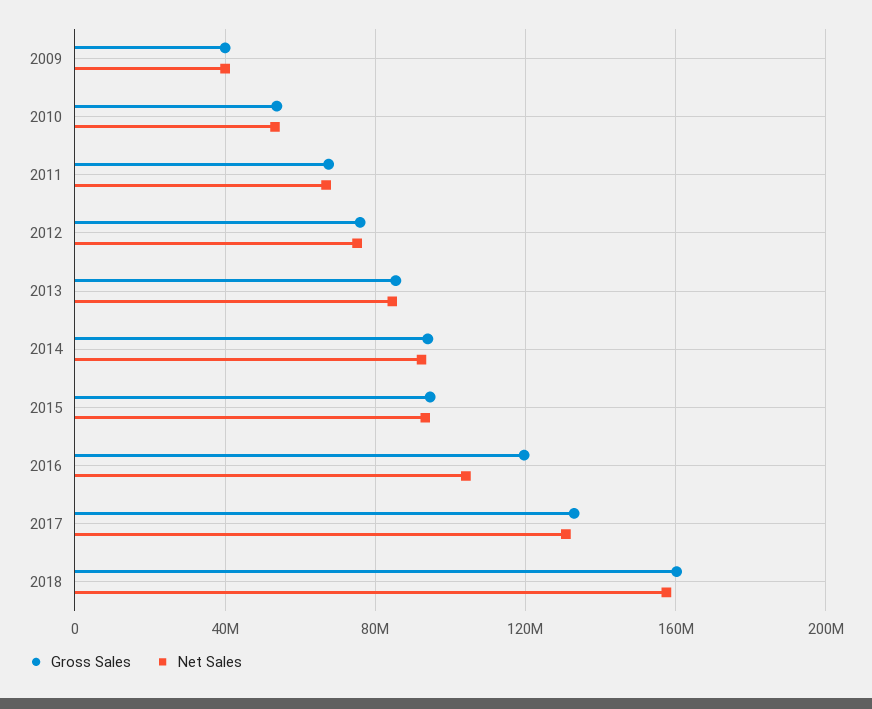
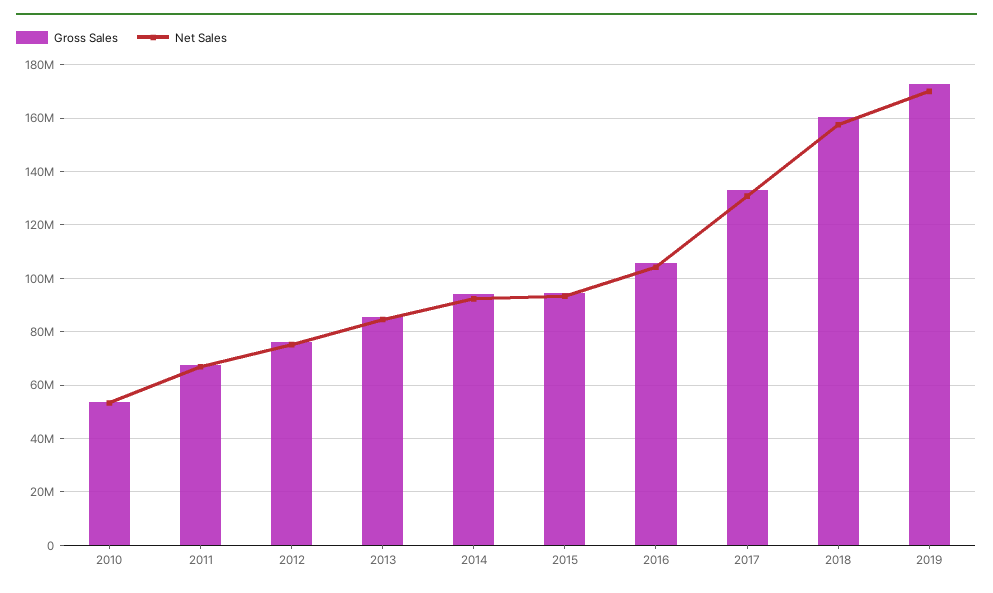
Gross Sales, 2009: 40000000 -> none
Net Sales, 2009: 40000000 -> none
Gross Sales, 2016: 120000000 -> 105000000
Gross Sales, 2019: none -> 172500000
Net Sales, 2019: none -> 170000000

